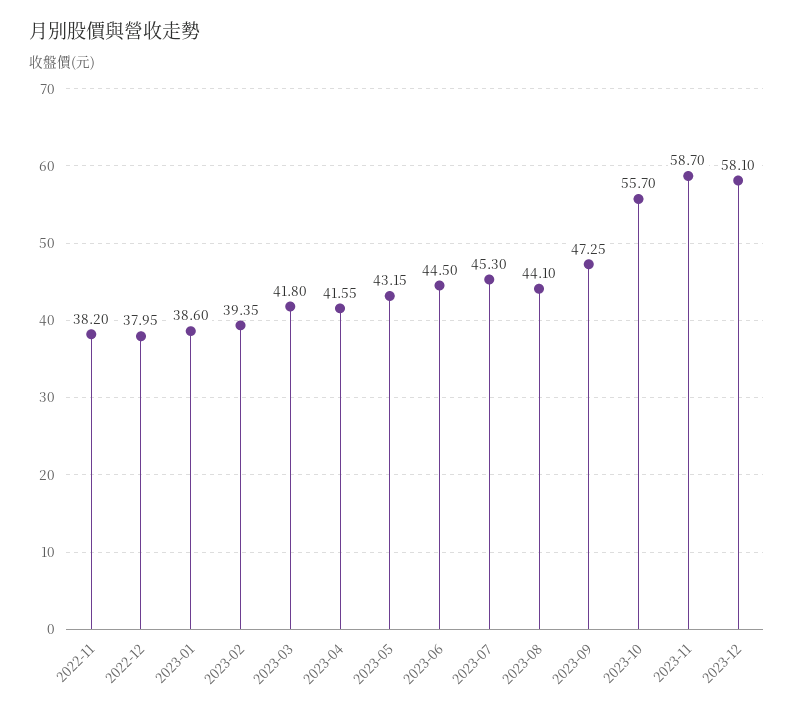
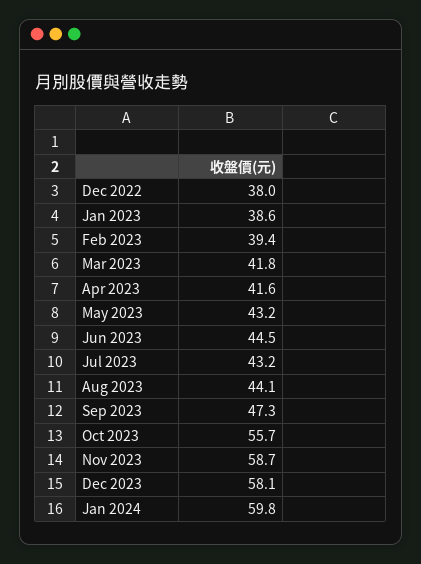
2022-11: 38.2 -> none
2023-07: 45.3 -> 43.2
Jan 2024: none -> 59.8

